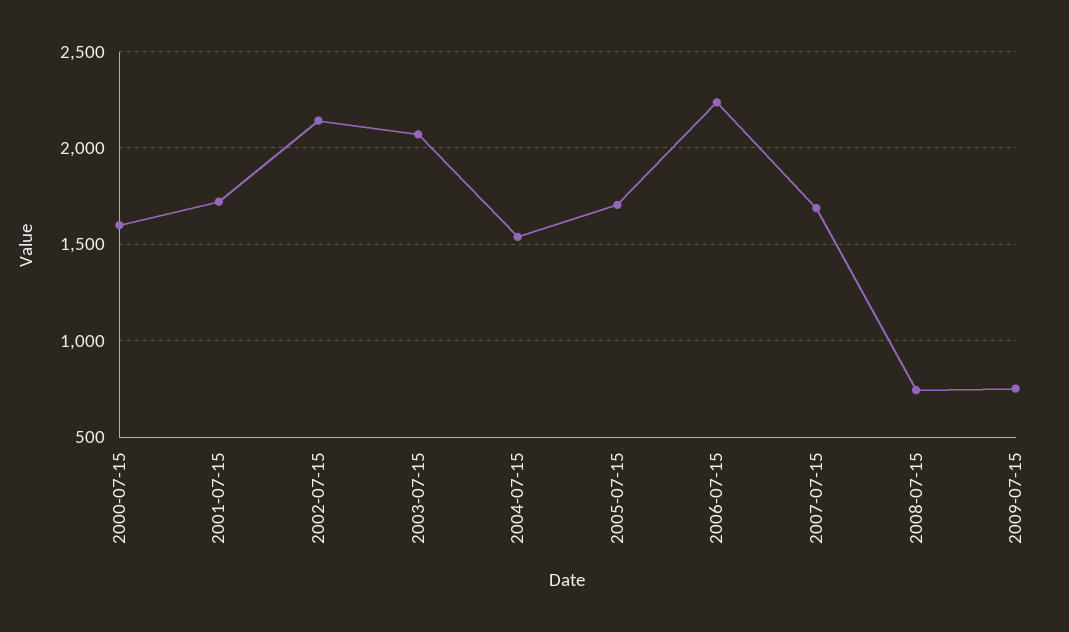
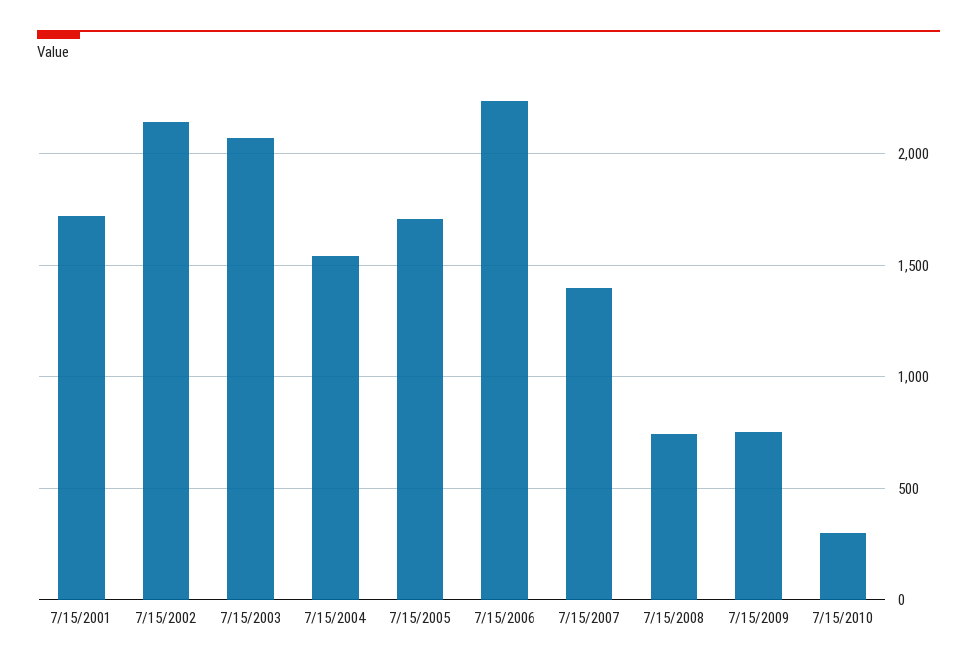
2000-07-15: 1600 -> none
2007-07-15: 1700 -> 1400
7/15/2010: none -> 300

